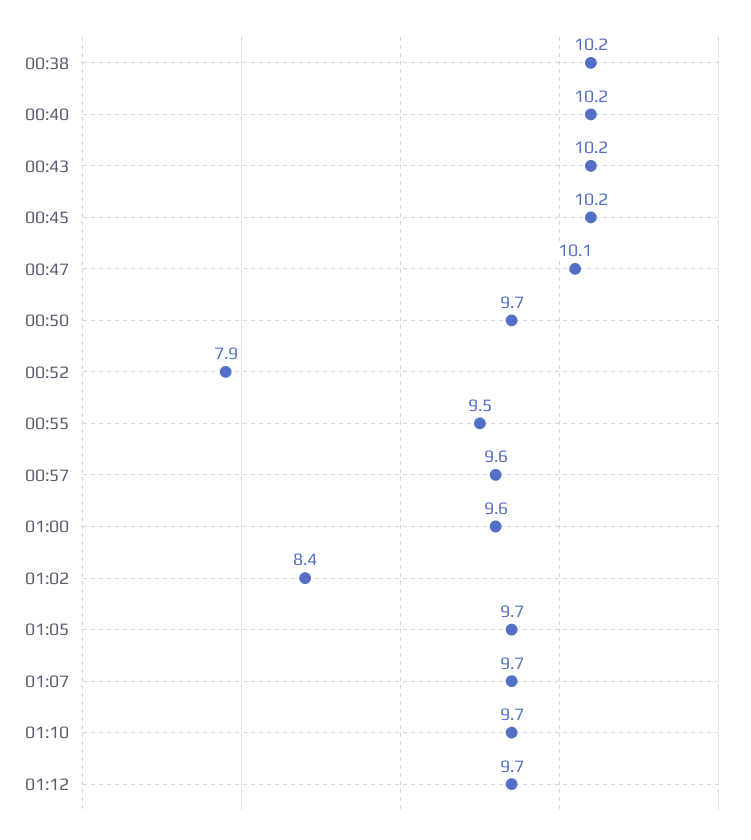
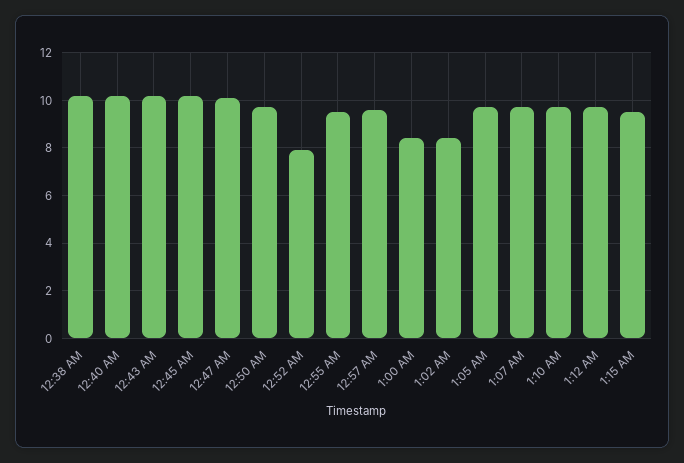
01:00: 9.6 -> 8.5
1:15 AM: none -> 9.5

